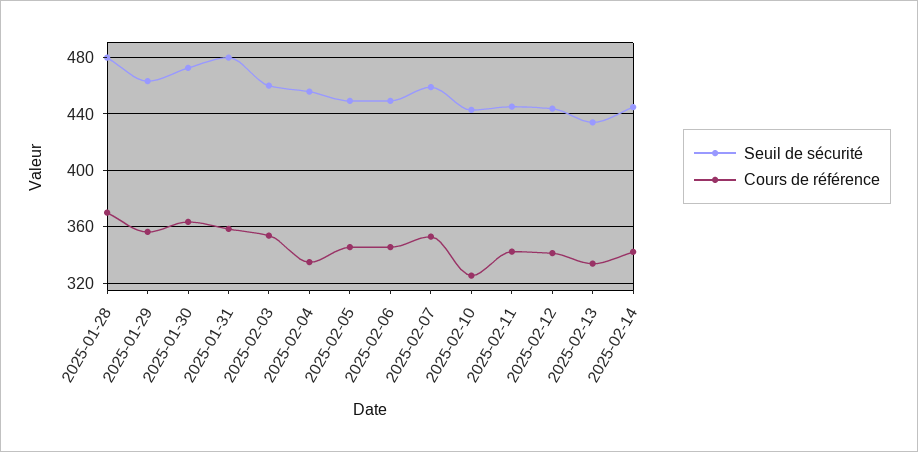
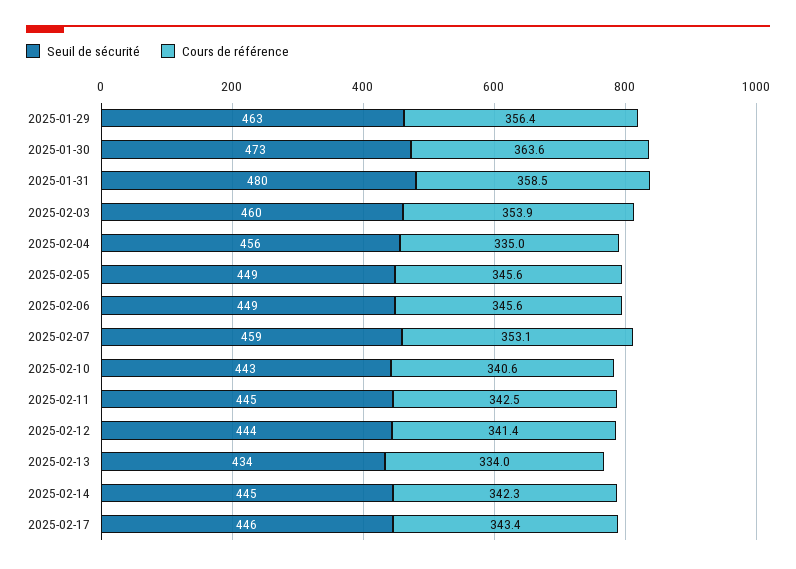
Seuil de sécurité, 2025-01-28: 480 -> none
Cours de référence, 2025-01-28: 370 -> none
Cours de référence, 2025-02-10: 325 -> 340.6
Seuil de sécurité, 2025-02-17: none -> 446
Cours de référence, 2025-02-17: none -> 343.4

